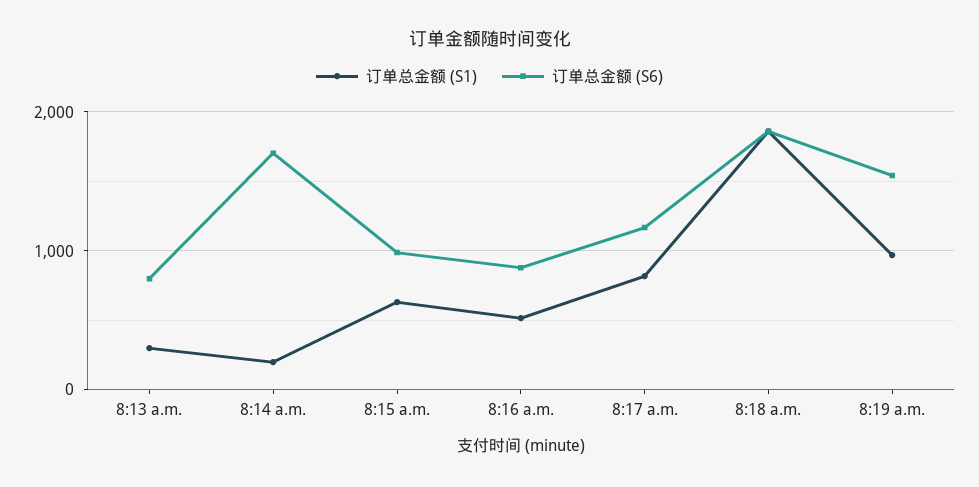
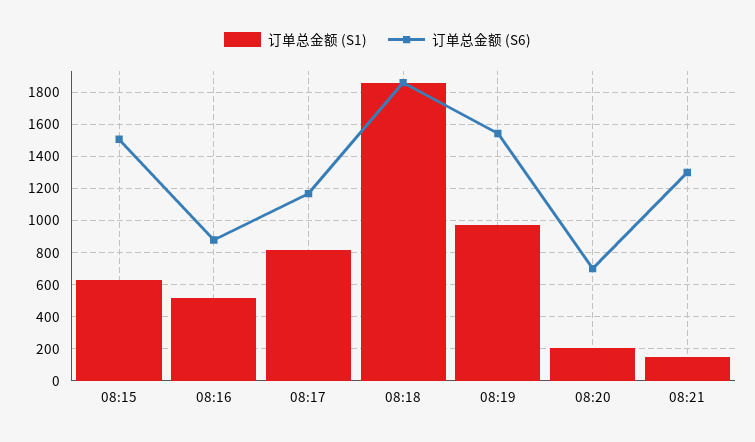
订单总金额 (S1), 8:13 a.m.: 300 -> none
订单总金额 (S6), 8:13 a.m.: 800 -> none
订单总金额 (S1), 8:14 a.m.: 200 -> none
订单总金额 (S6), 8:14 a.m.: 1700 -> none
订单总金额 (S6), 8:15 a.m.: 1000 -> 1500
订单总金额 (S1), 08:20: none -> 200
订单总金额 (S6), 08:20: none -> 700
订单总金额 (S1), 08:21: none -> 150
订单总金额 (S6), 08:21: none -> 1300

